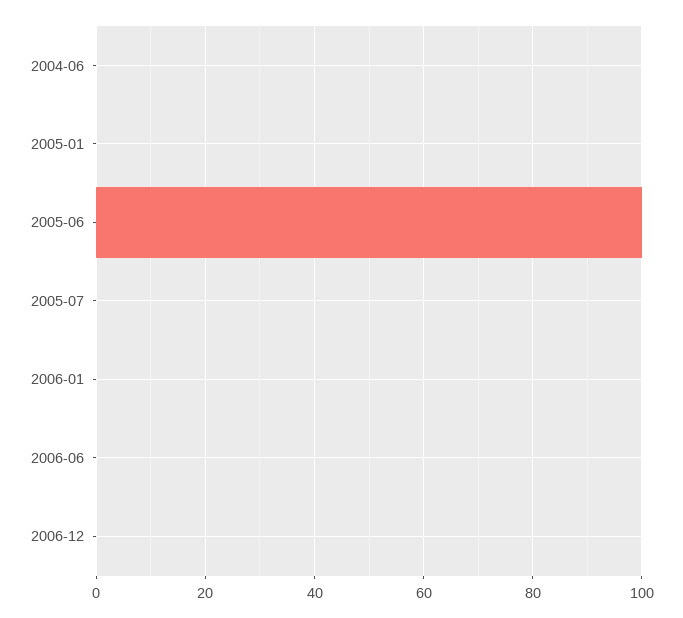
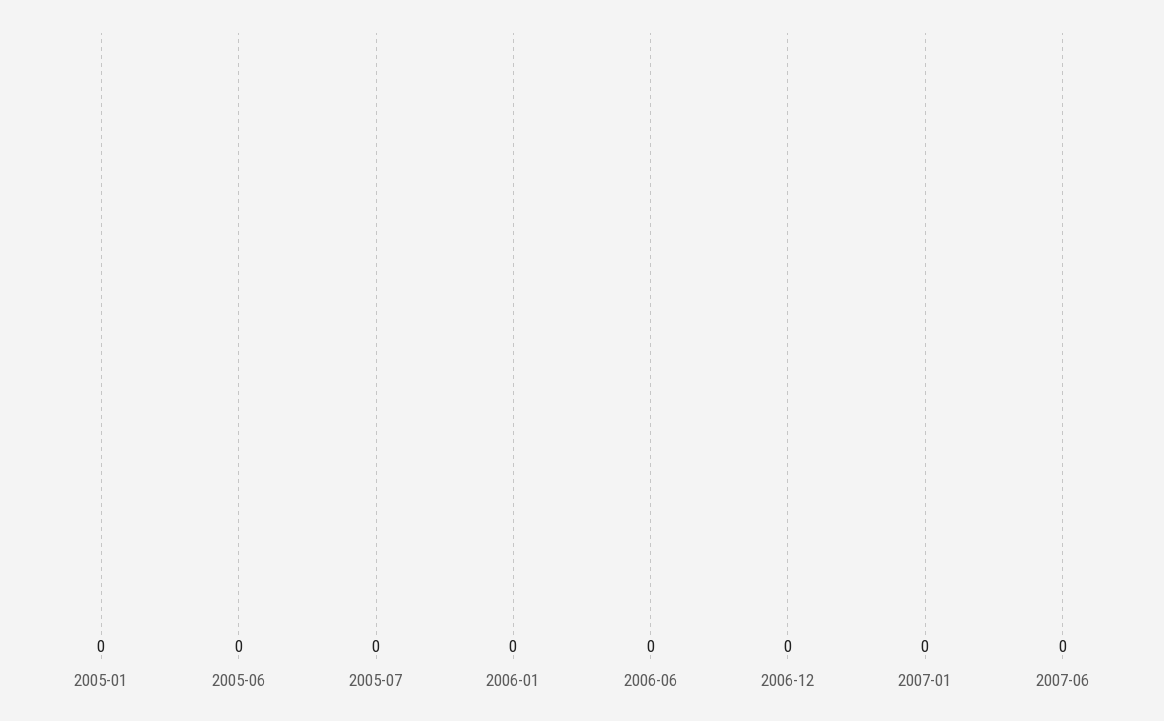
2004-06: 0 -> none
2005-06: 100 -> 0
2007-01: none -> 0
2007-06: none -> 0

